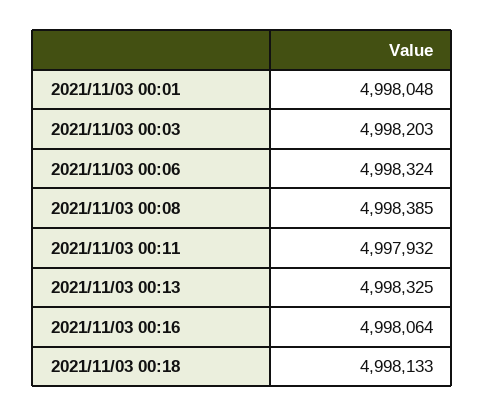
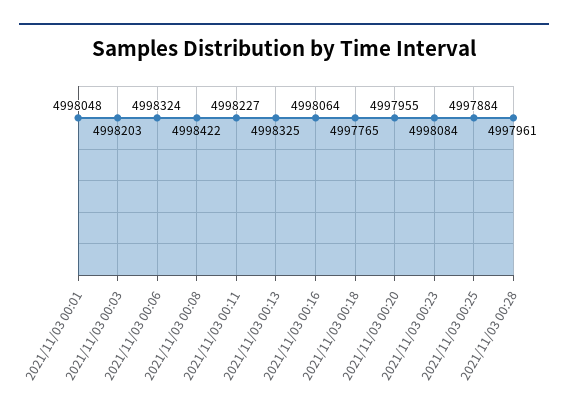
2021/11/03 00:08: 4998385 -> 4998422
2021/11/03 00:11: 4997932 -> 4998227
2021/11/03 00:18: 4998133 -> 4997765
2021/11/03 00:20: none -> 4997955
2021/11/03 00:23: none -> 4998084
2021/11/03 00:25: none -> 4997884
2021/11/03 00:28: none -> 4997961

